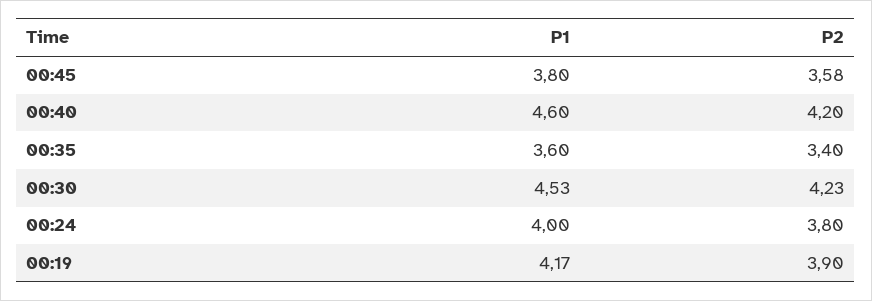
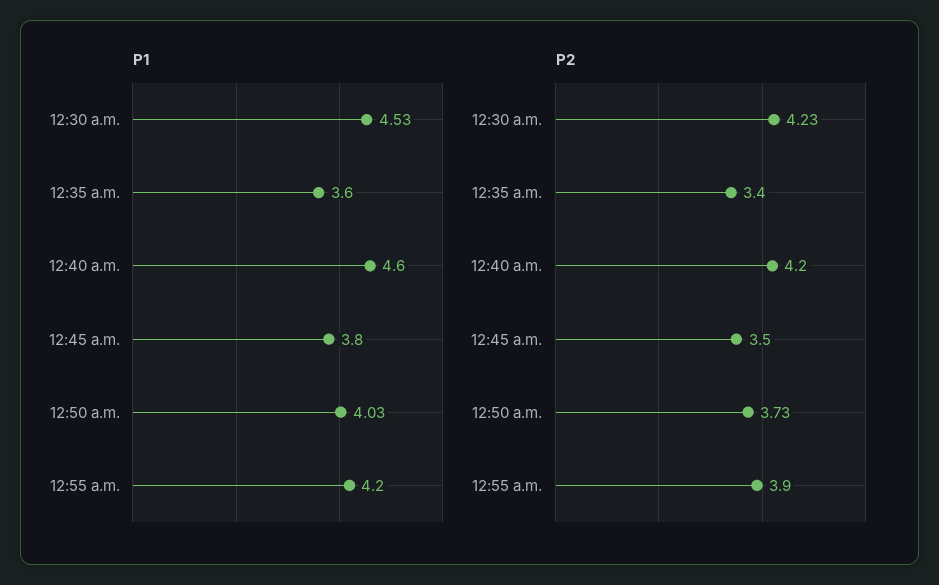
P2, 00:45: 3.58 -> 3.5
P1, 00:24: 4 -> none
P2, 00:24: 3.8 -> none
P1, 00:19: 4.17 -> none
P2, 00:19: 3.9 -> none
P1, 12:50 a.m.: none -> 4.03
P1, 12:55 a.m.: none -> 4.2
P2, 12:50 a.m.: none -> 3.73
P2, 12:55 a.m.: none -> 3.9

